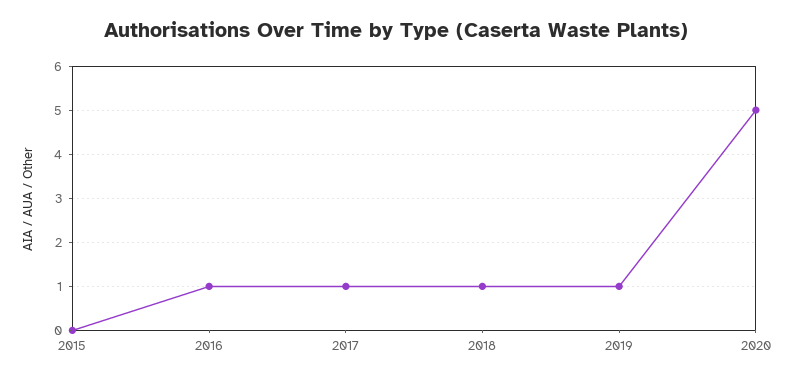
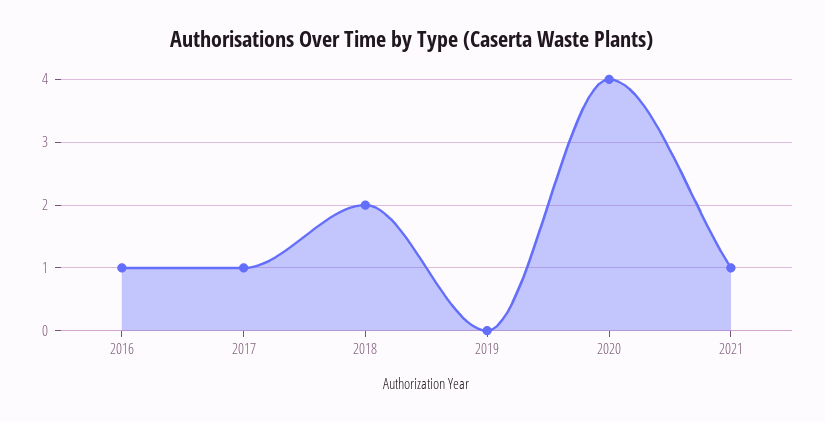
2015: 0 -> none
2018: 1 -> 2
2019: 1 -> 0
2020: 5 -> 4
2021: none -> 1

